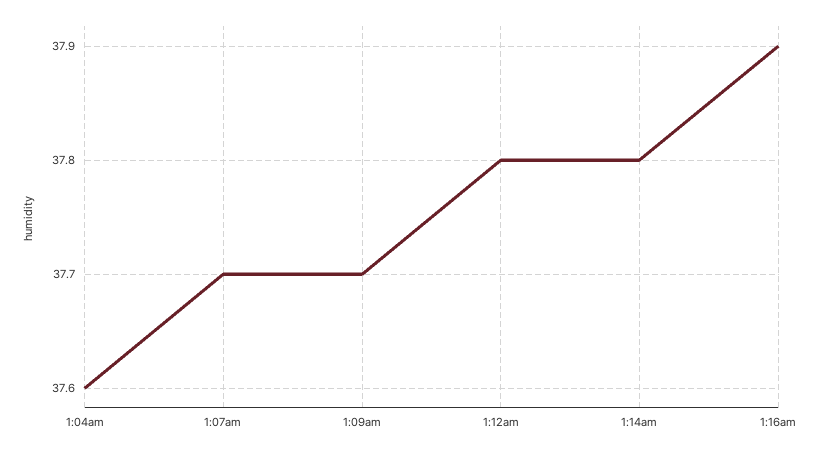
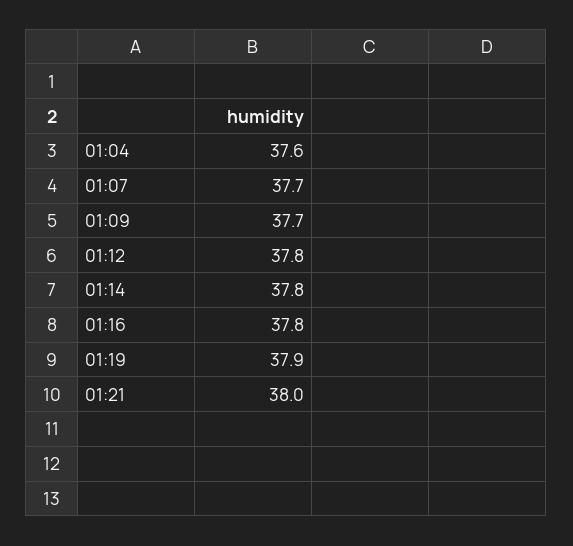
1:16am: 37.9 -> 37.8
01:19: none -> 37.9
01:21: none -> 38

